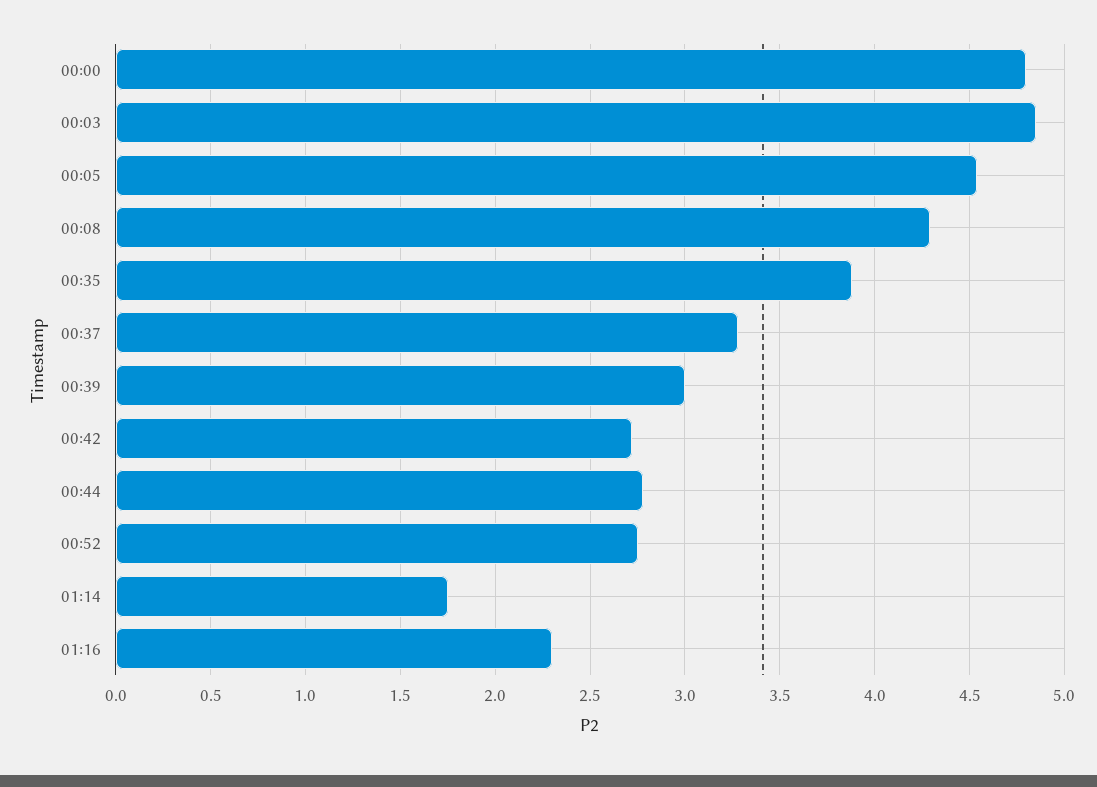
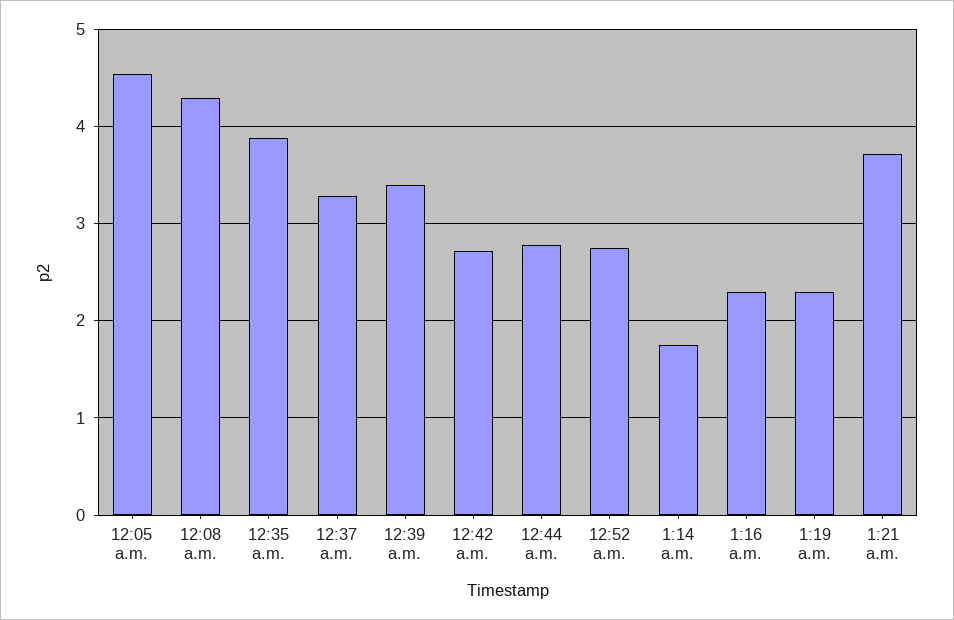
00:00: 4.8 -> none
00:03: 4.85 -> none
00:39: 3 -> 3.4
1:19 a.m.: none -> 2.3
1:21 a.m.: none -> 3.7

